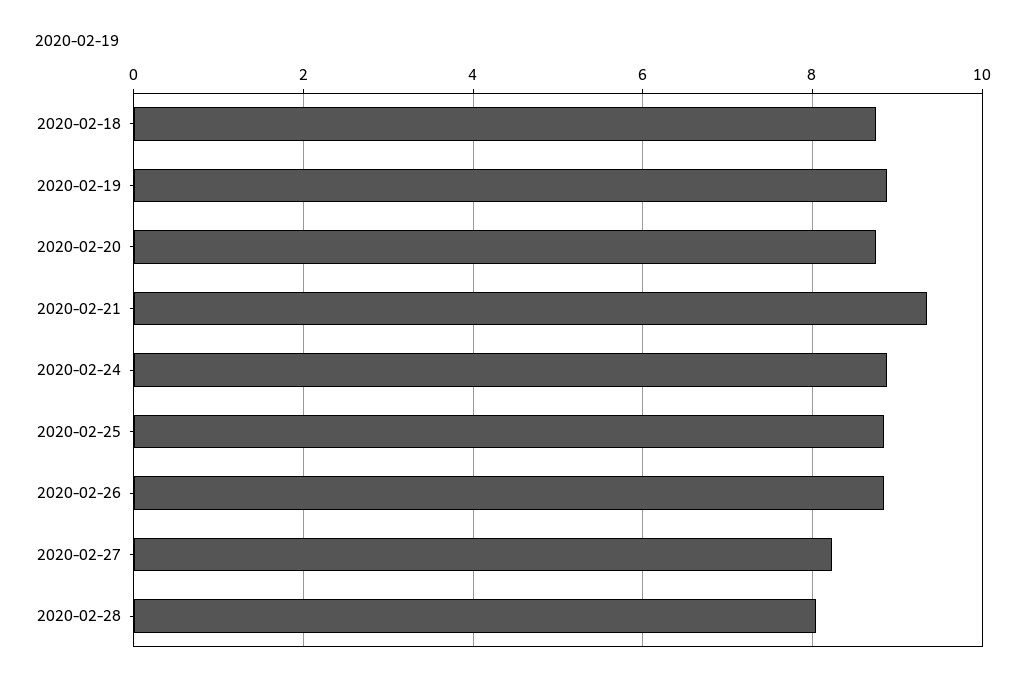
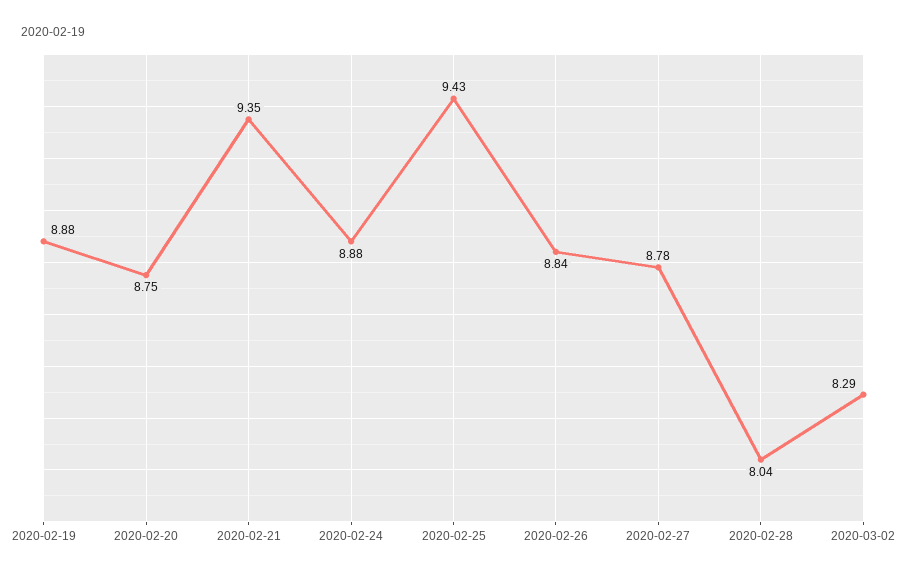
2020-02-18: 8.8 -> none
2020-02-25: 8.8 -> 9.43
2020-02-27: 8.2 -> 8.78
2020-03-02: none -> 8.29

